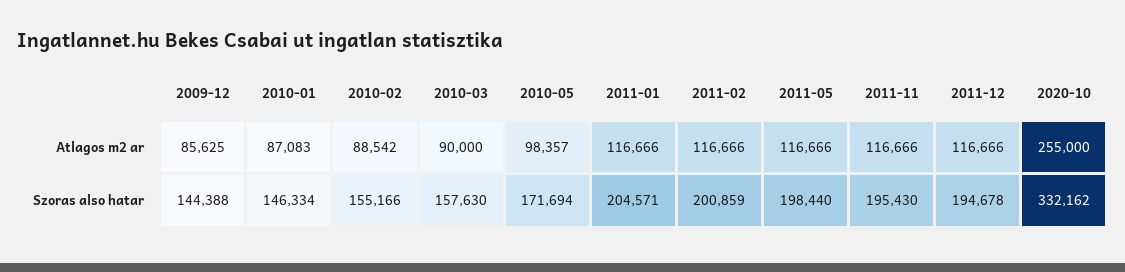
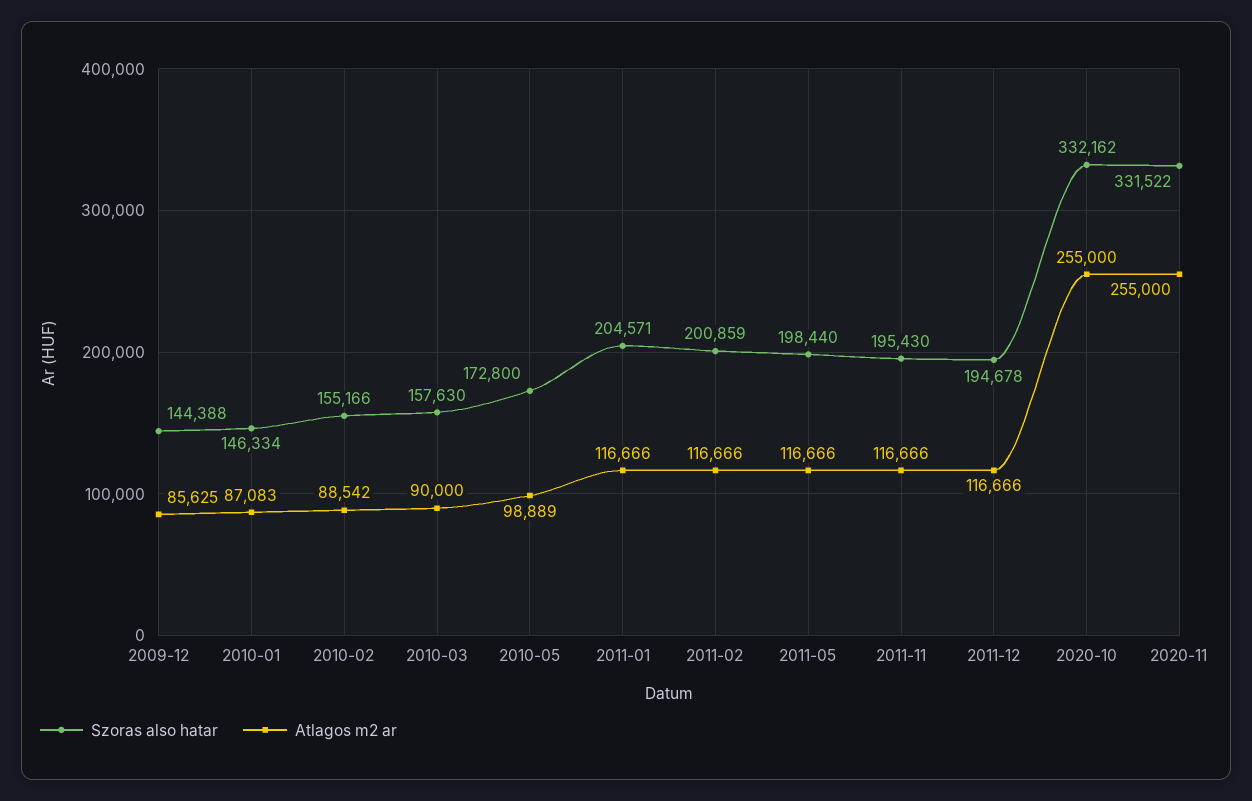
Atlagos m2 ar, 2010-05: 98357 -> 98889
Szoras also hatar, 2010-05: 171694 -> 172800
Szoras also hatar, 2020-11: none -> 331522
Atlagos m2 ar, 2020-11: none -> 255000

